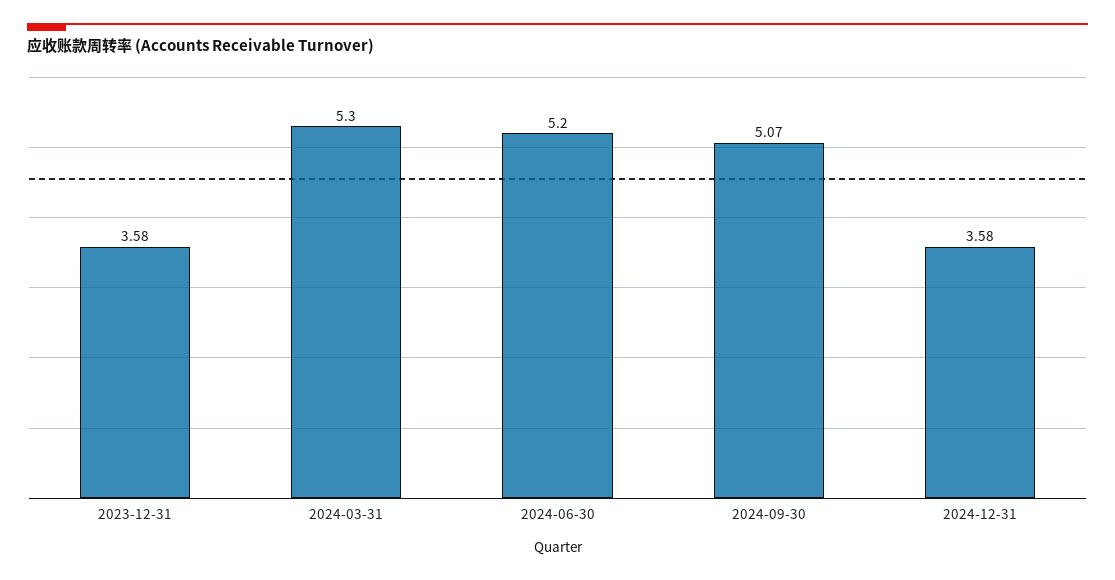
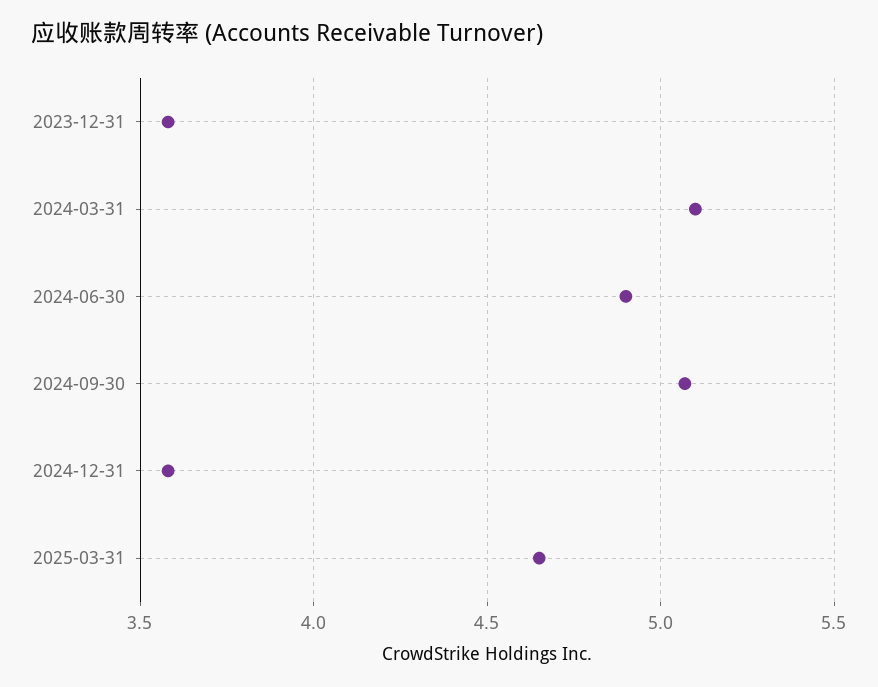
2024-03-31: 5.3 -> 5.1
2024-06-30: 5.2 -> 4.9
2025-03-31: none -> 4.65

